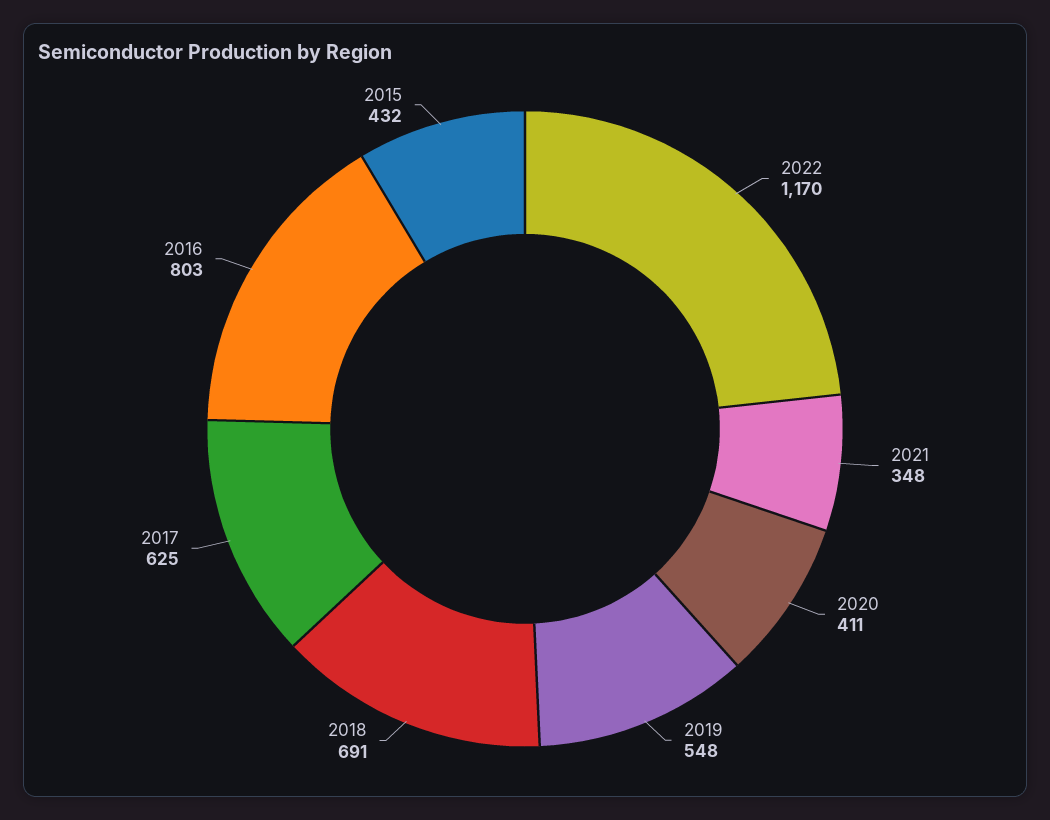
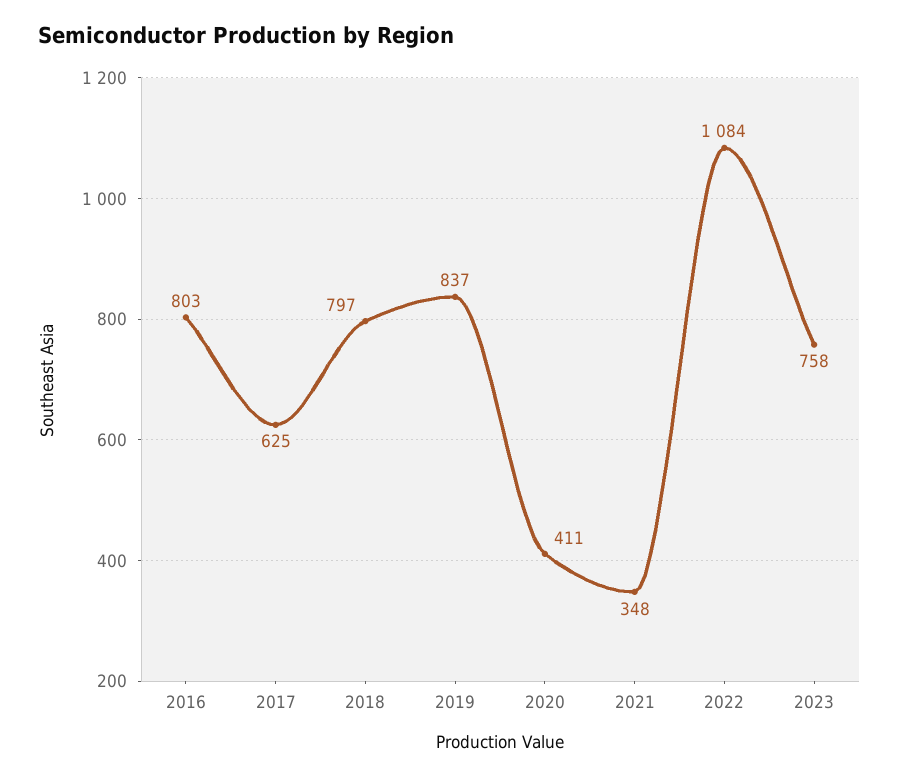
2022: 1170 -> 1084
2019: 548 -> 837
2018: 691 -> 797
2015: 432 -> none
2023: none -> 758

